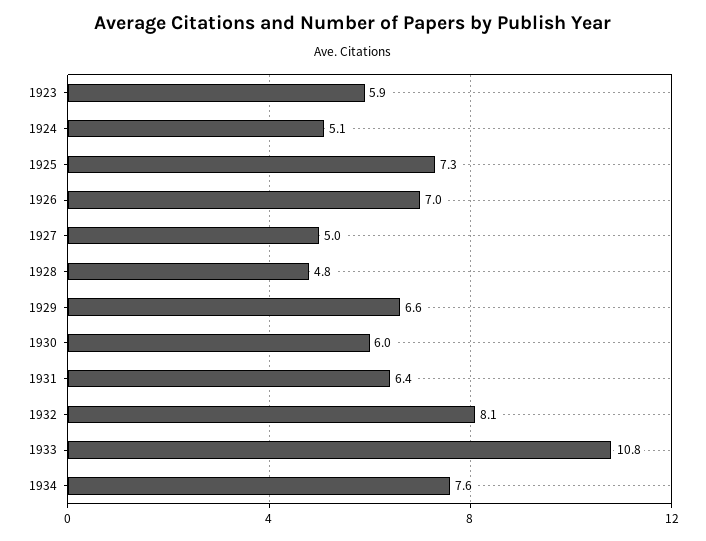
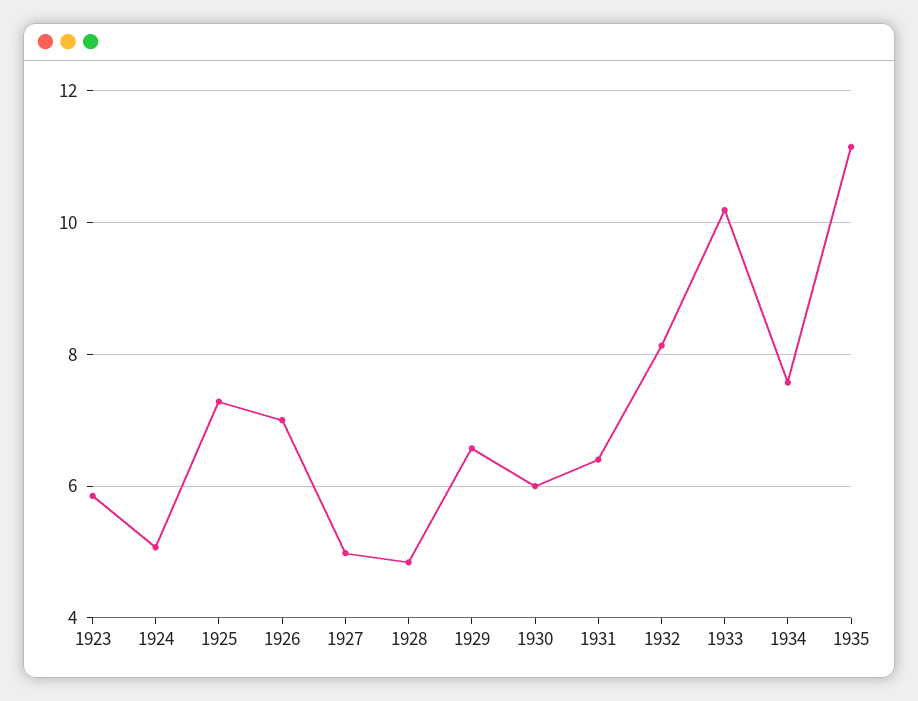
1933: 10.8 -> 10.2
1935: none -> 11.2

